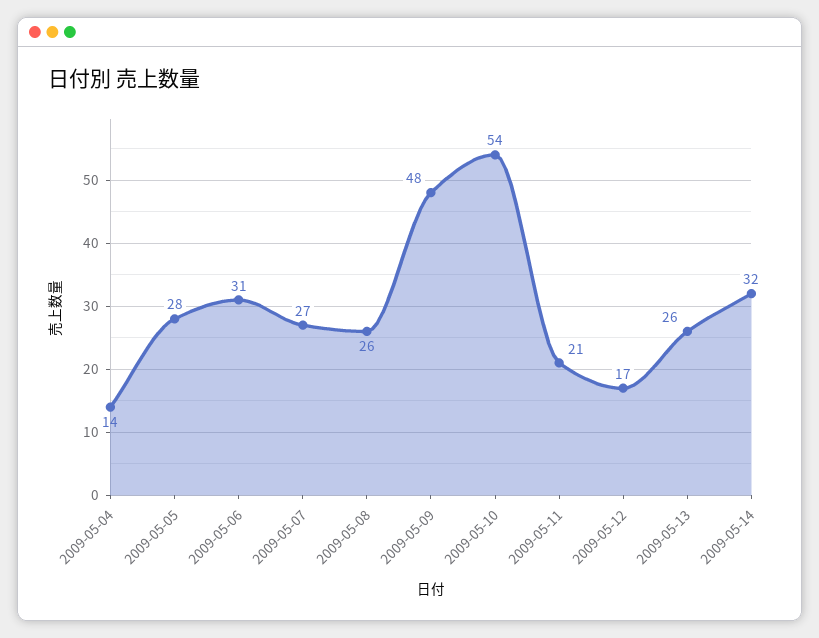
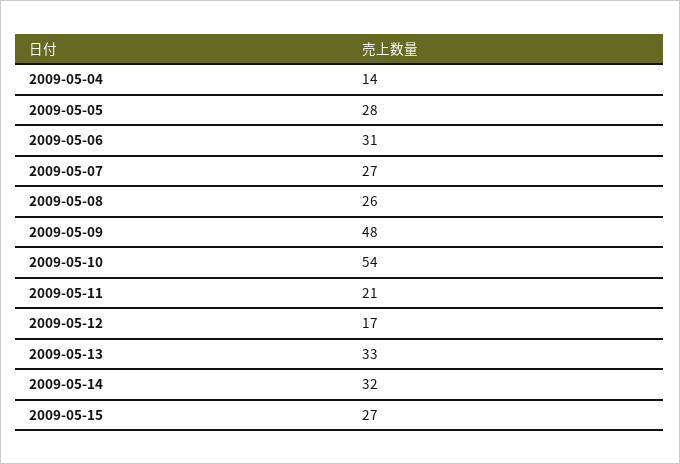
2009-05-13: 26 -> 33
2009-05-15: none -> 27

